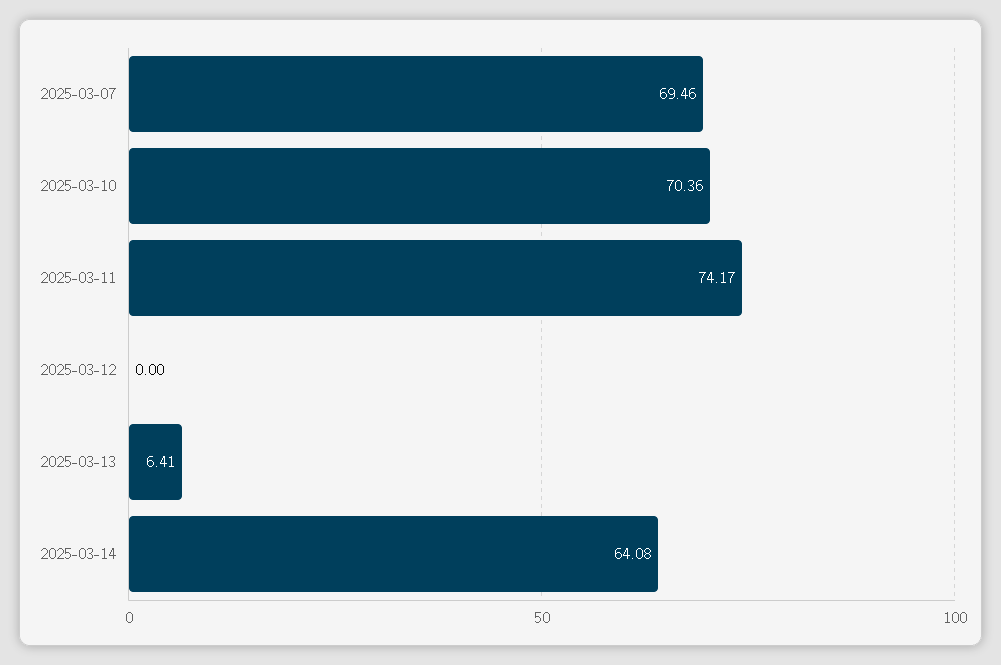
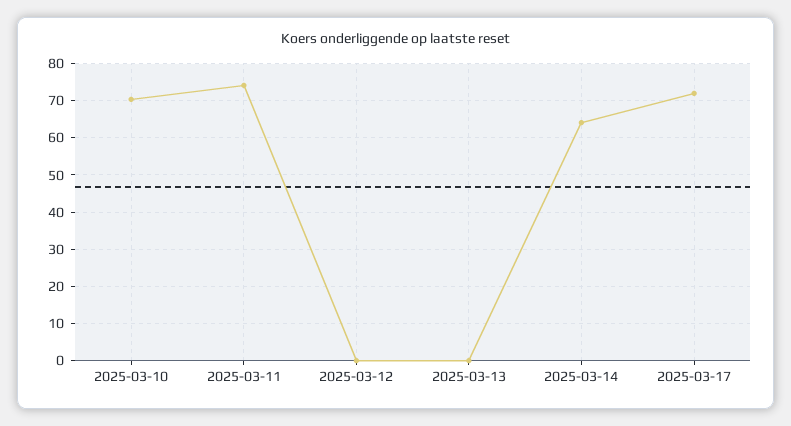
2025-03-07: 69.46 -> none
2025-03-13: 6.41 -> 0
2025-03-17: none -> 72

